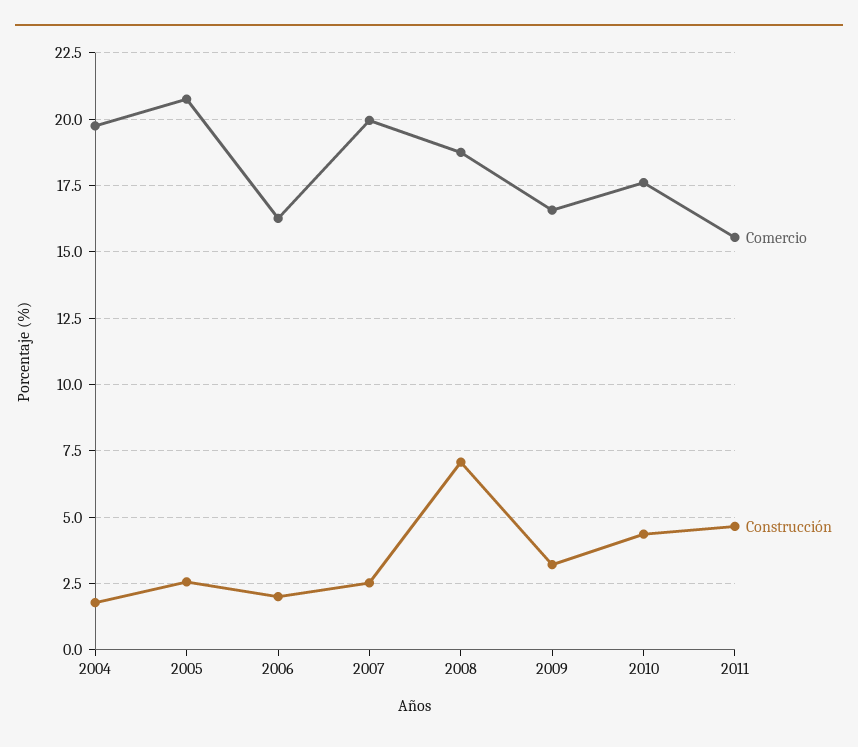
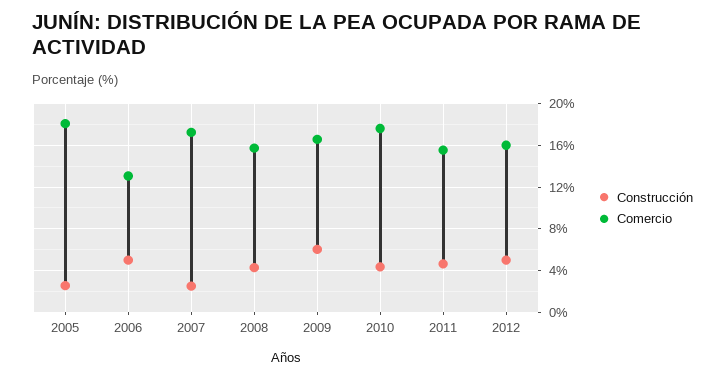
Comercio, 2004: 19.75 -> none
Construcción, 2004: 1.75 -> none
Comercio, 2005: 20.75 -> 18
Comercio, 2006: 16.25 -> 13
Construcción, 2006: 2 -> 5
Comercio, 2007: 20 -> 17
Comercio, 2008: 18.75 -> 16
Construcción, 2008: 7 -> 4
Construcción, 2009: 3.25 -> 6
Construcción, 2012: none -> 5
Comercio, 2012: none -> 16

